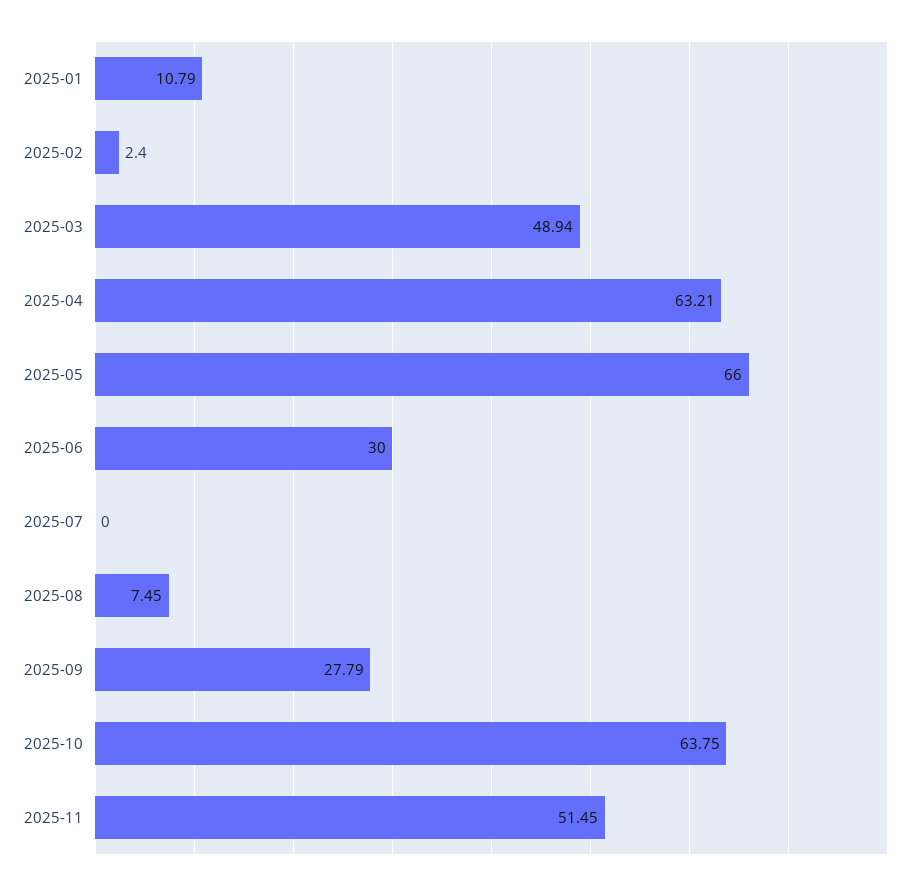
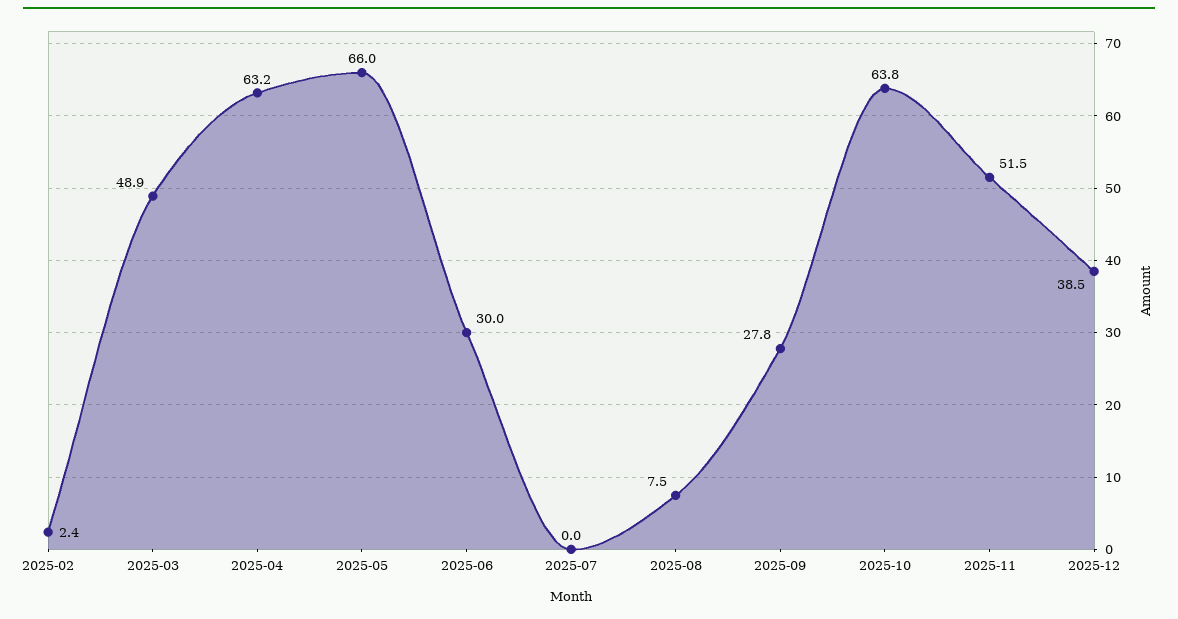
2025-01: 10.79 -> none
2025-12: none -> 38.5

